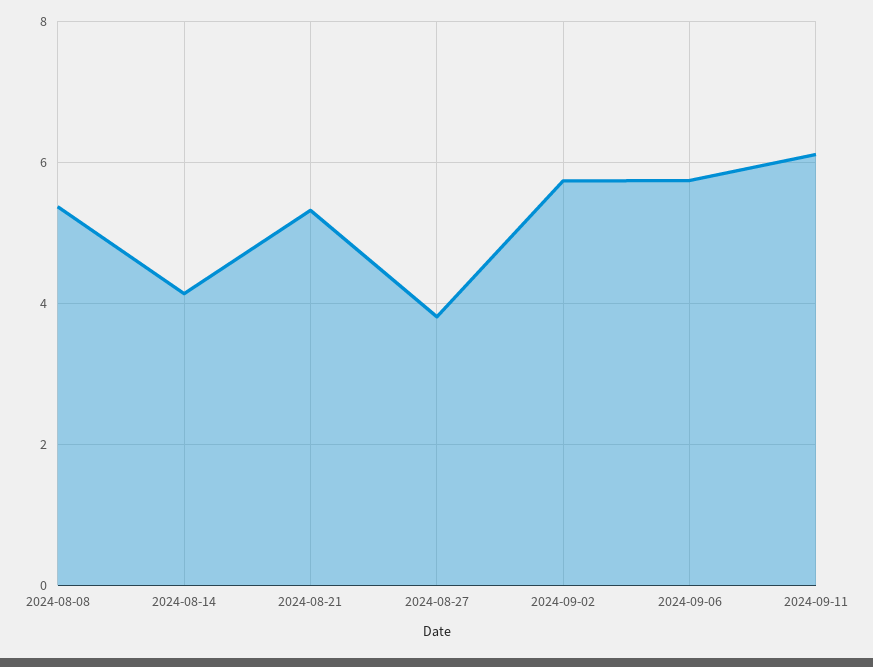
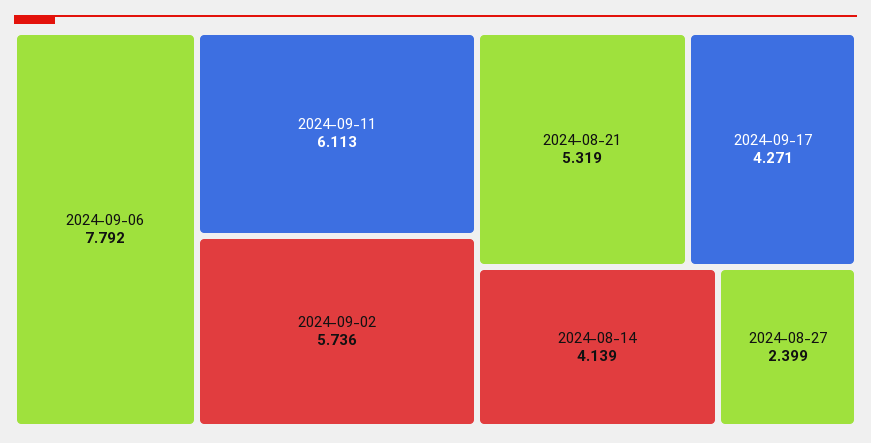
2024-08-08: 5.4 -> none
2024-08-27: 3.8 -> 2.399
2024-09-06: 5.8 -> 7.792
2024-09-17: none -> 4.271

